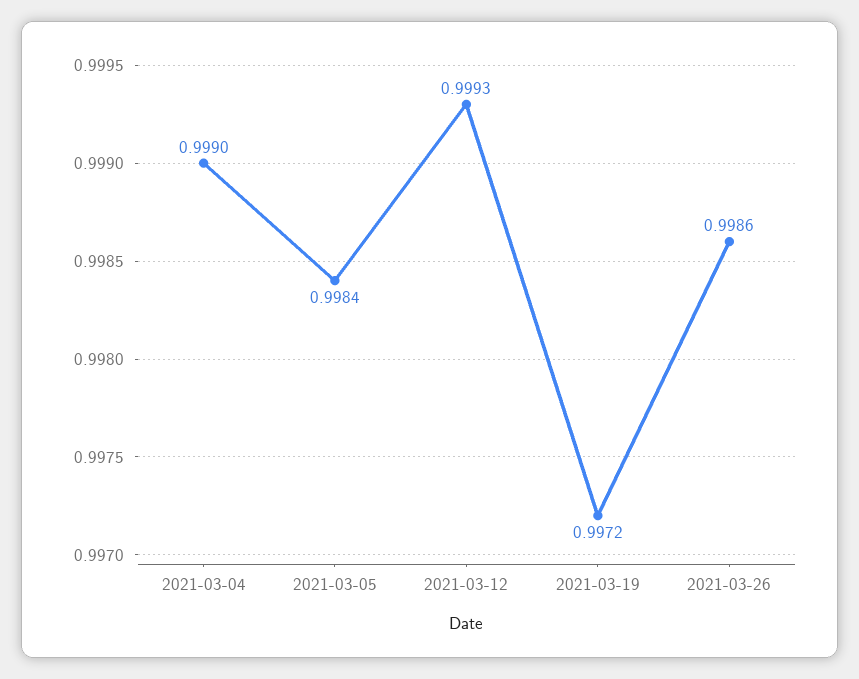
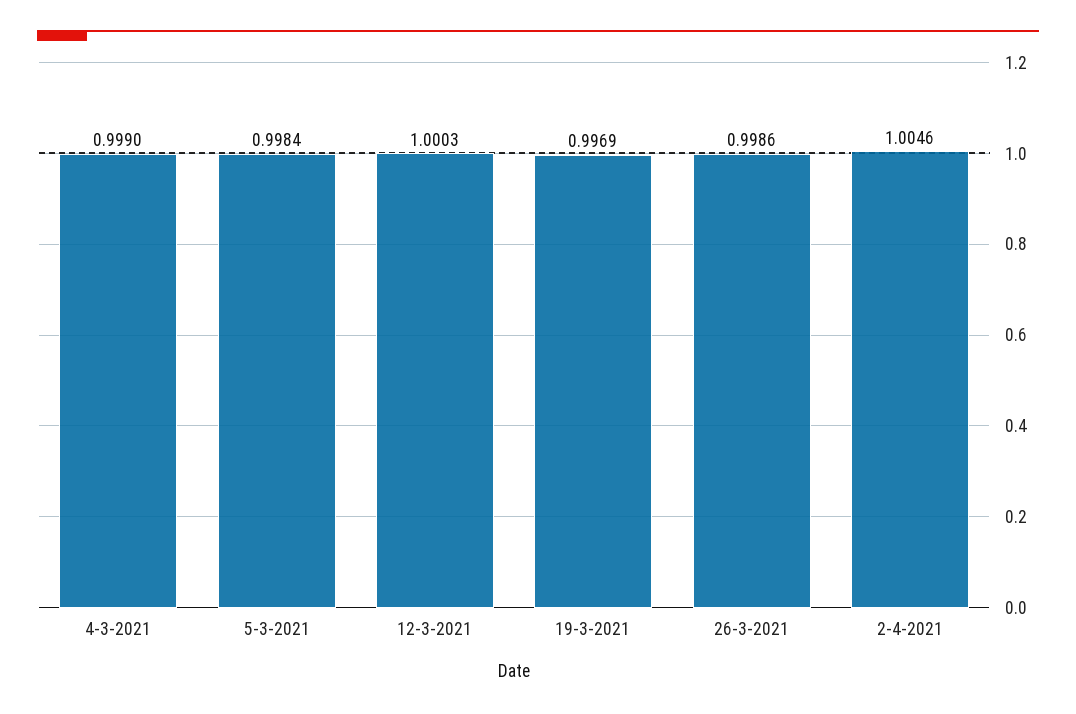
2021-03-12: 0.9993 -> 1.0003
2021-03-19: 0.9972 -> 0.9969
2-4-2021: none -> 1.0046

